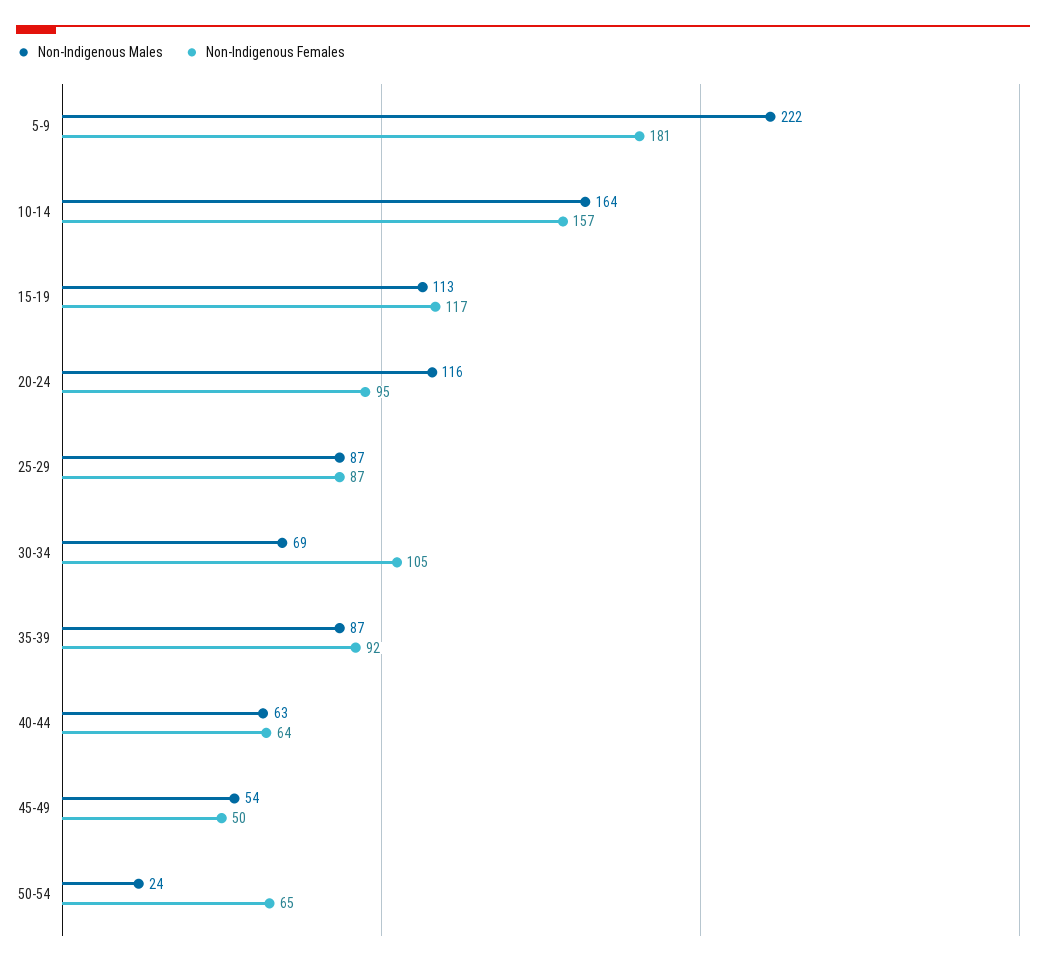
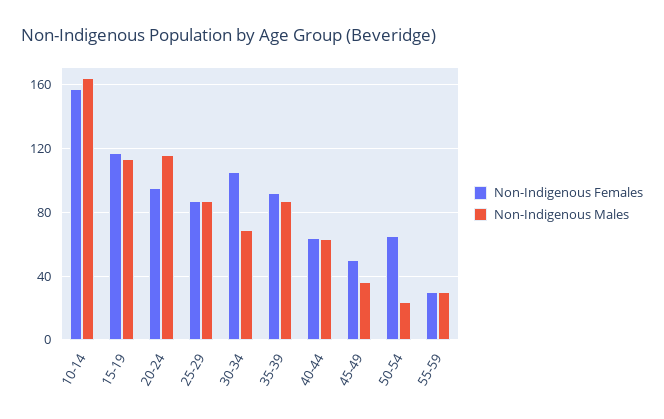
Non-Indigenous Males, 5-9: 222 -> none
Non-Indigenous Females, 5-9: 181 -> none
Non-Indigenous Males, 45-49: 54 -> 35
Non-Indigenous Females, 55-59: none -> 30
Non-Indigenous Males, 55-59: none -> 30

